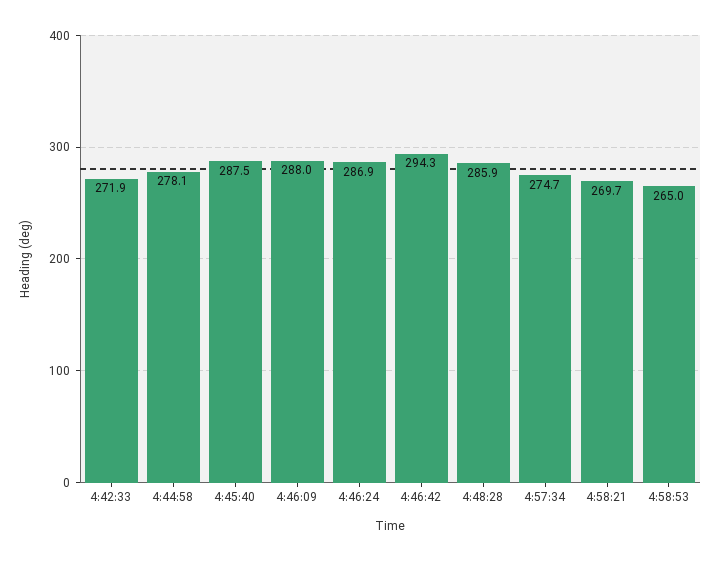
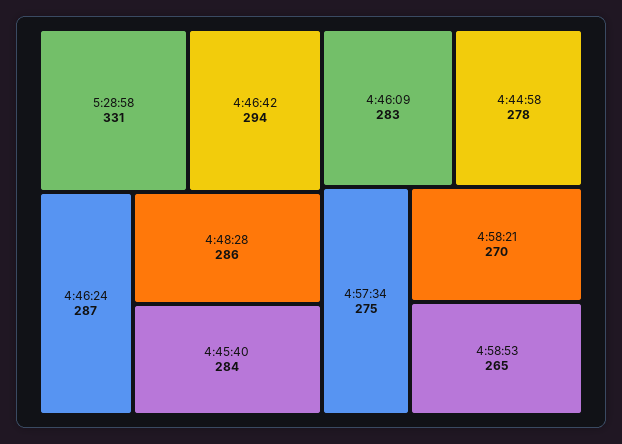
4:42:33: 271.9 -> none
4:45:40: 287.5 -> 284
4:46:09: 288 -> 283
5:28:58: none -> 331

